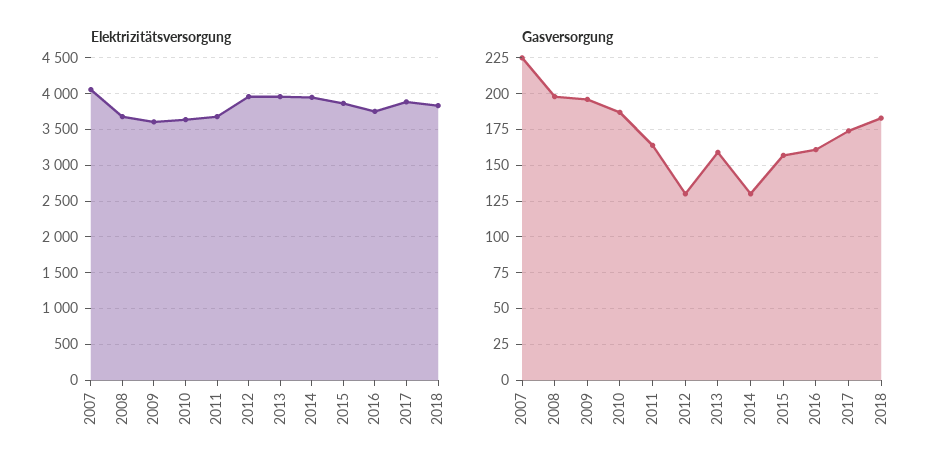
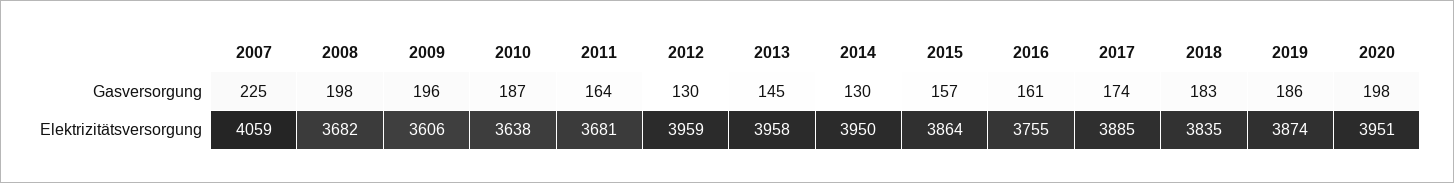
Gasversorgung, 2013: 160 -> 145
Gasversorgung, 2019: none -> 186
Gasversorgung, 2020: none -> 198
Elektrizitätsversorgung, 2019: none -> 3874
Elektrizitätsversorgung, 2020: none -> 3951

